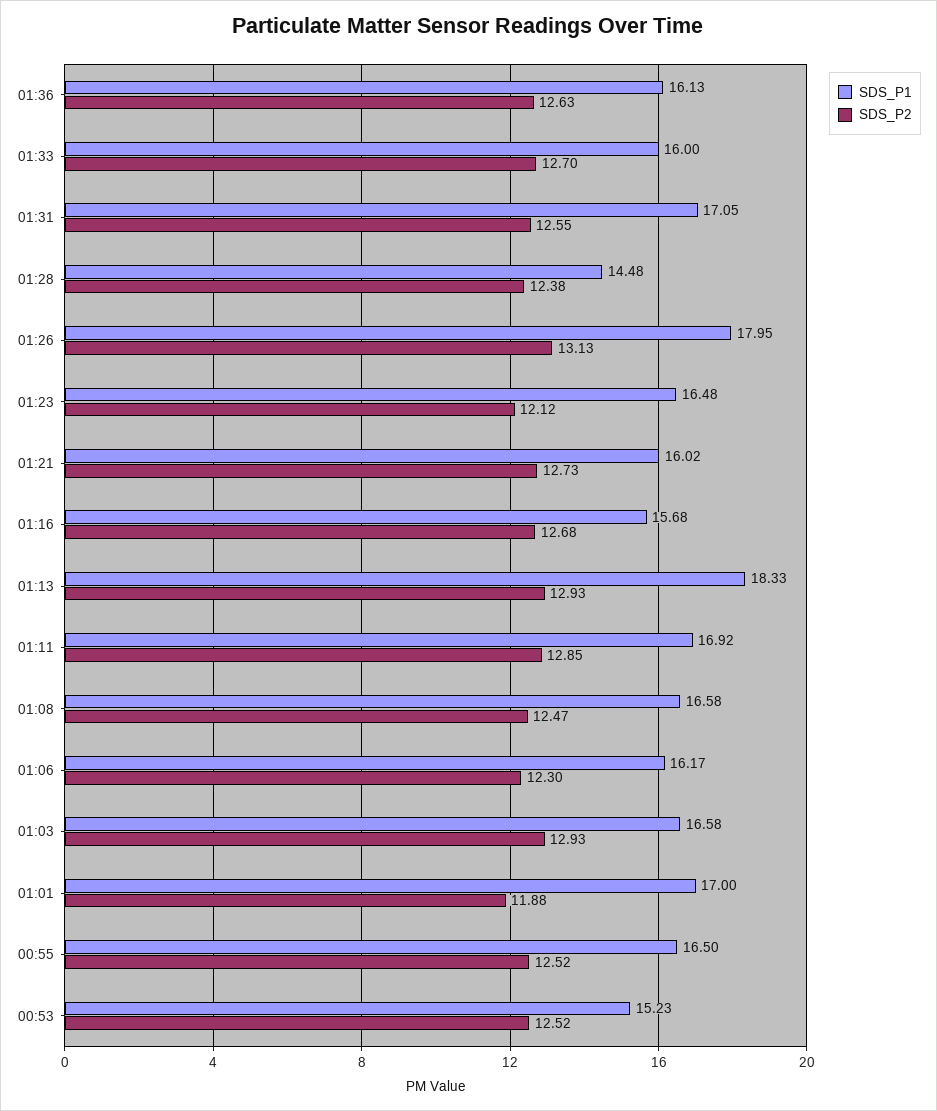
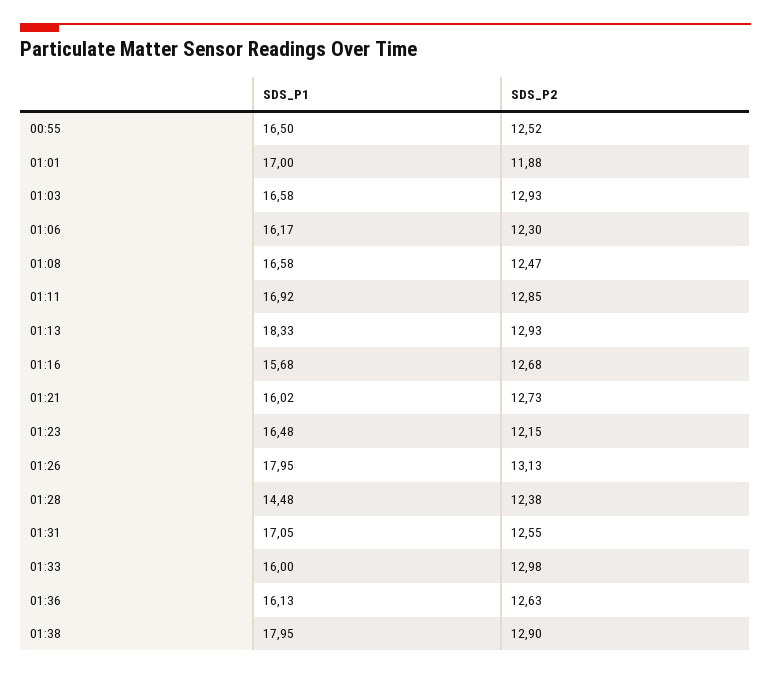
SDS_P2, 01:33: 12.7 -> 12.98
SDS_P2, 01:23: 12.12 -> 12.15
SDS_P1, 00:53: 15.23 -> none
SDS_P2, 00:53: 12.52 -> none
SDS_P1, 01:38: none -> 17.95
SDS_P2, 01:38: none -> 12.9

